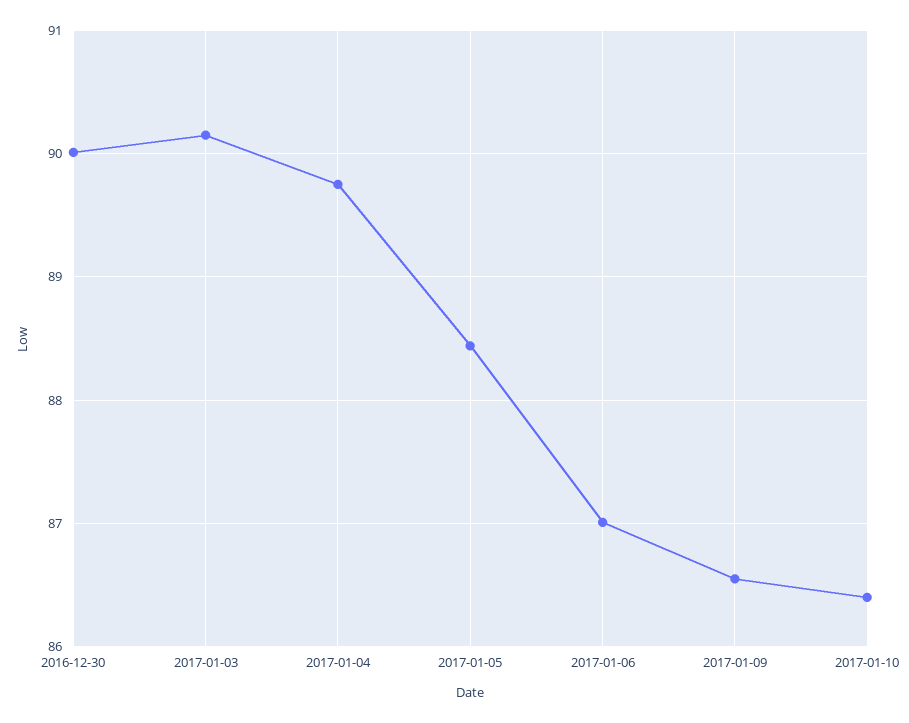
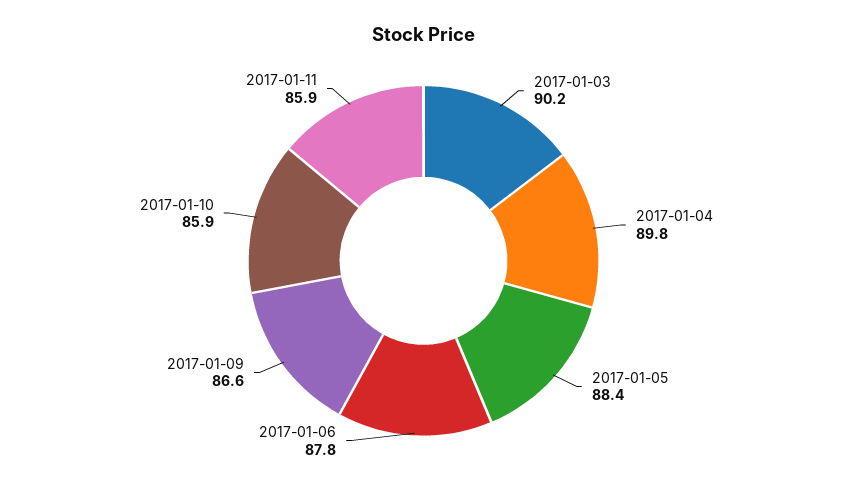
2016-12-30: 90 -> none
2017-01-06: 87 -> 87.8
2017-01-10: 86.4 -> 85.9
2017-01-11: none -> 85.9

